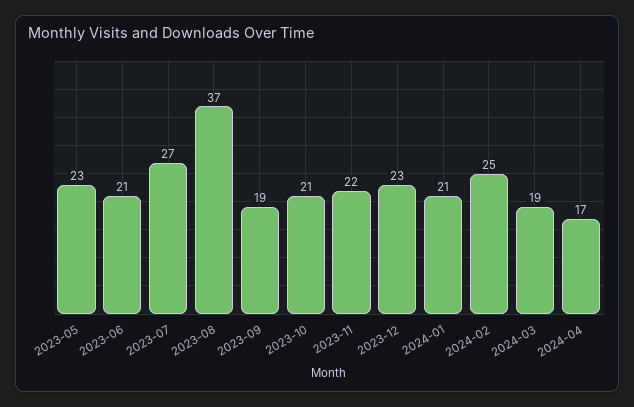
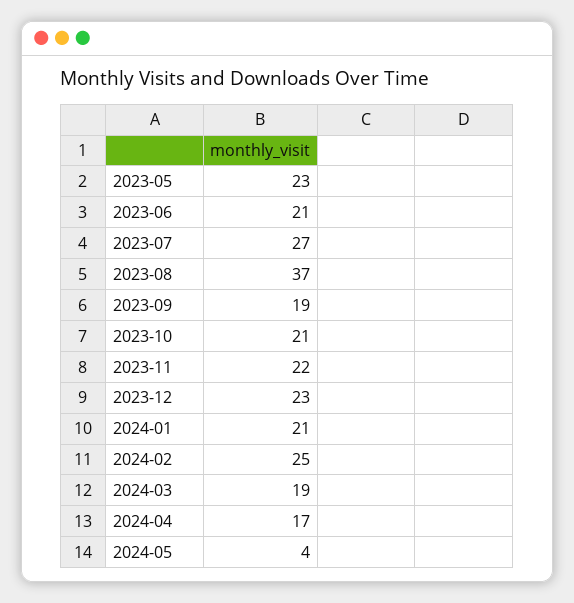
2024-05: none -> 4

